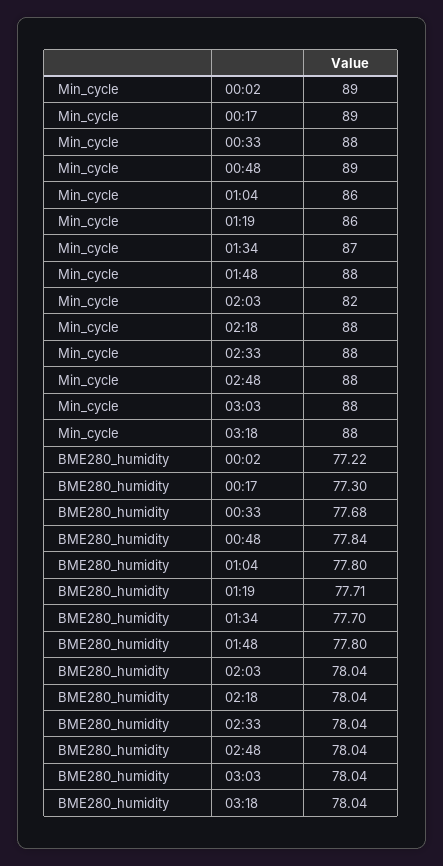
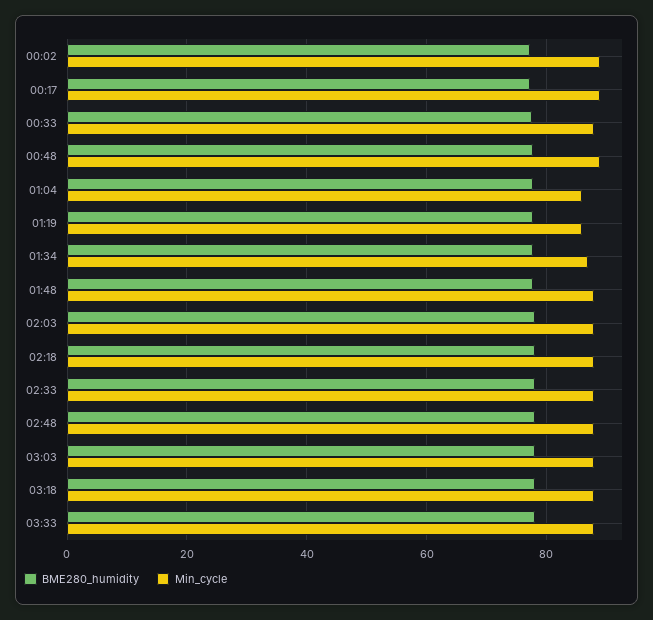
Min_cycle, 02:03: 82 -> 88
BME280_humidity, 03:33: none -> 78
Min_cycle, 03:33: none -> 88

